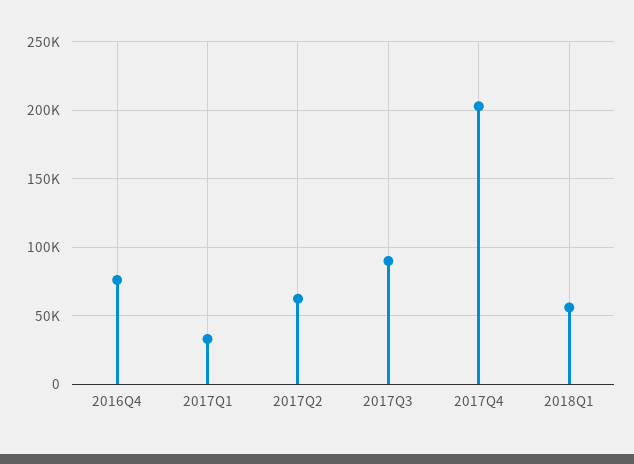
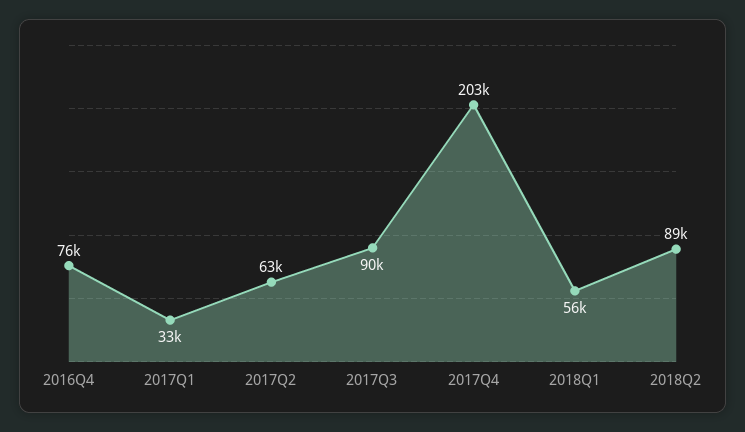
2018Q2: none -> 89000

